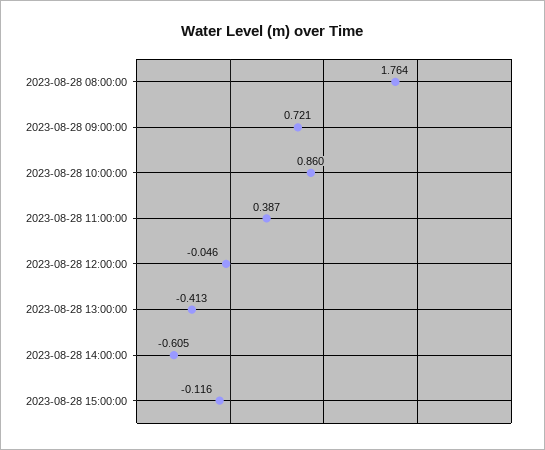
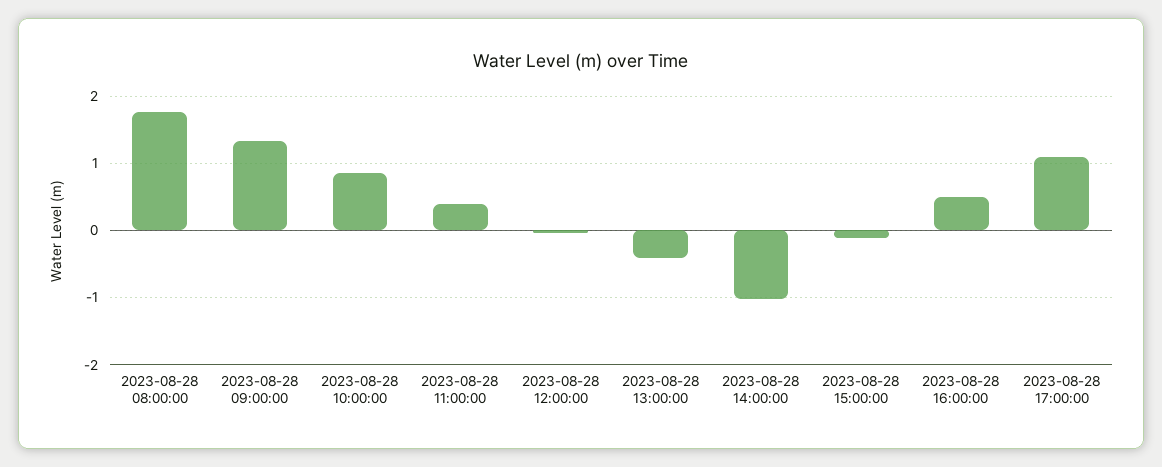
2023-08-28 09:00:00: 0.721 -> 1.3
2023-08-28 14:00:00: -0.605 -> -1
2023-08-28 16:00:00: none -> 0.5
2023-08-28 17:00:00: none -> 1.1

